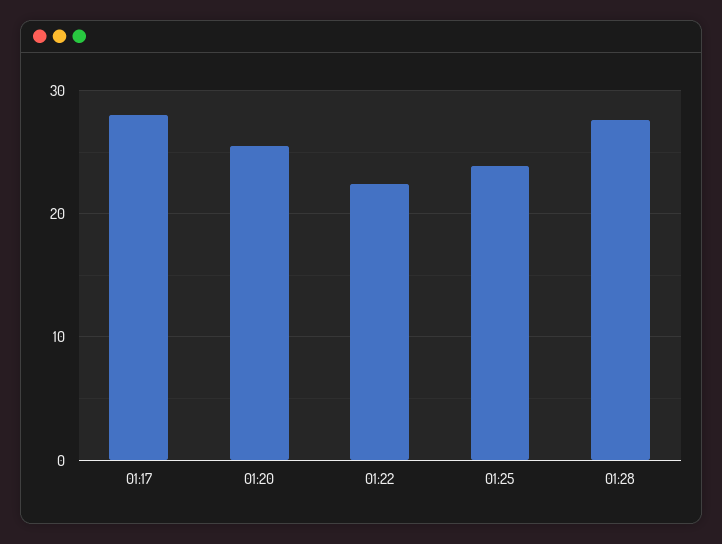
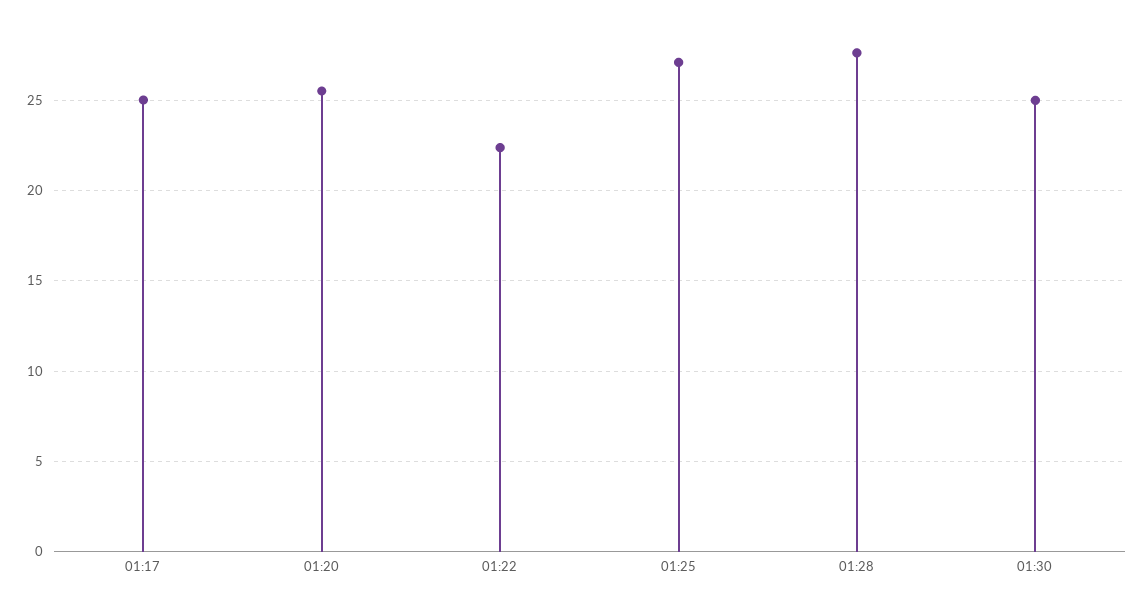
01:17: 28 -> 25
01:25: 24 -> 27
01:30: none -> 25

